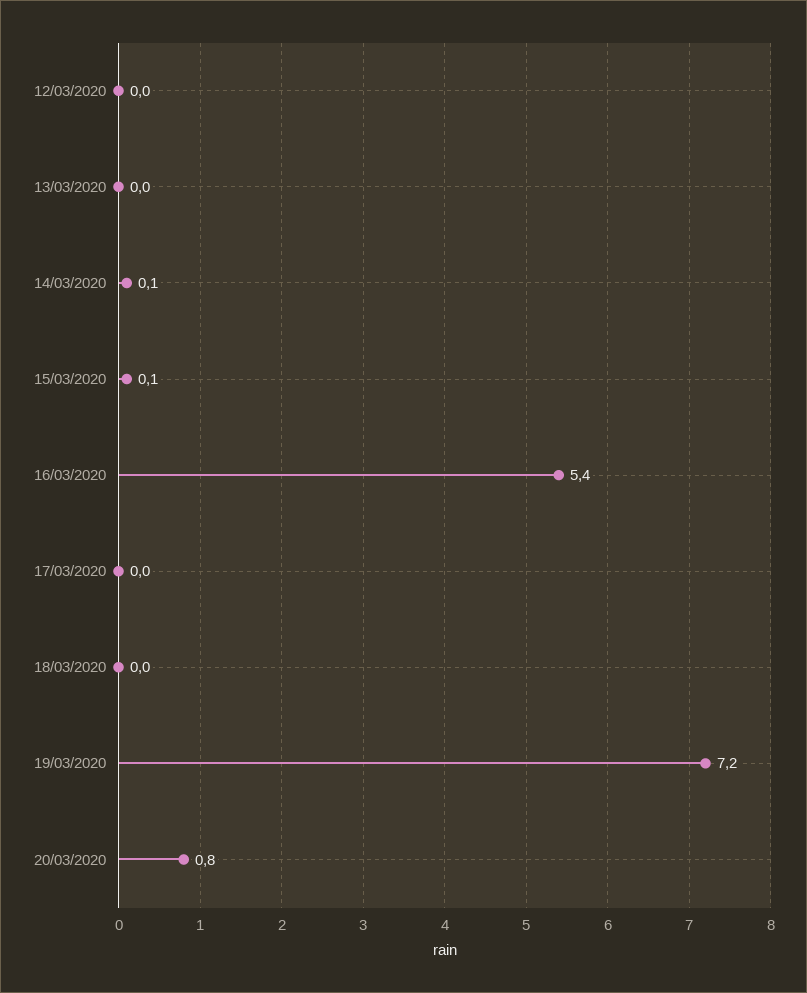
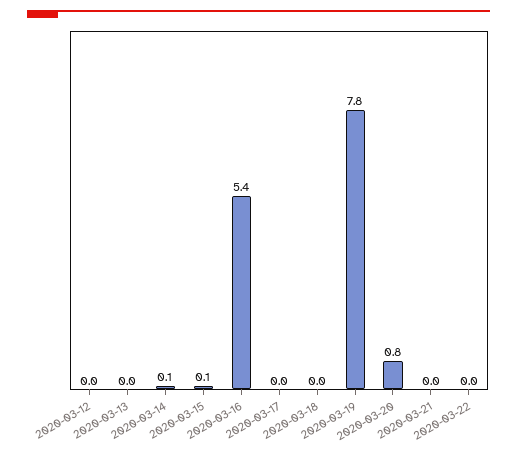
19/03/2020: 7.2 -> 7.8
2020-03-21: none -> 0
2020-03-22: none -> 0

